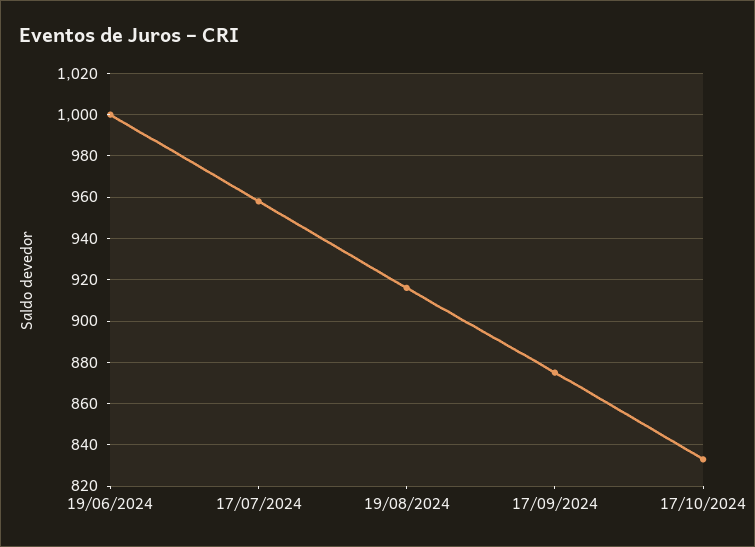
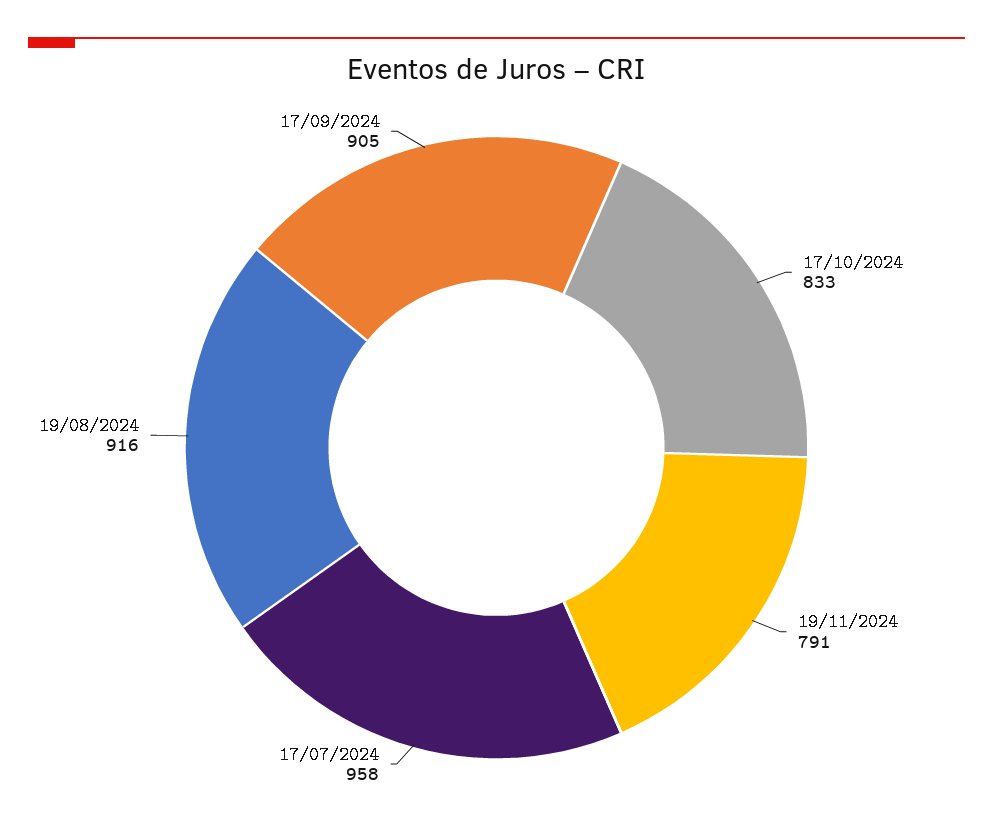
19/06/2024: 1000 -> none
17/09/2024: 875 -> 905
19/11/2024: none -> 791

